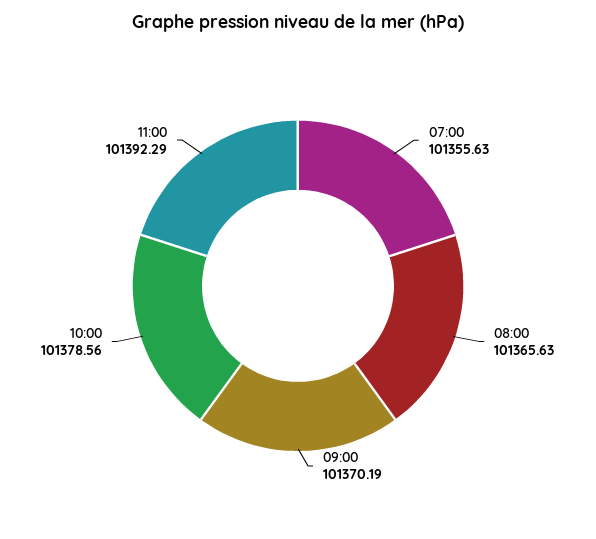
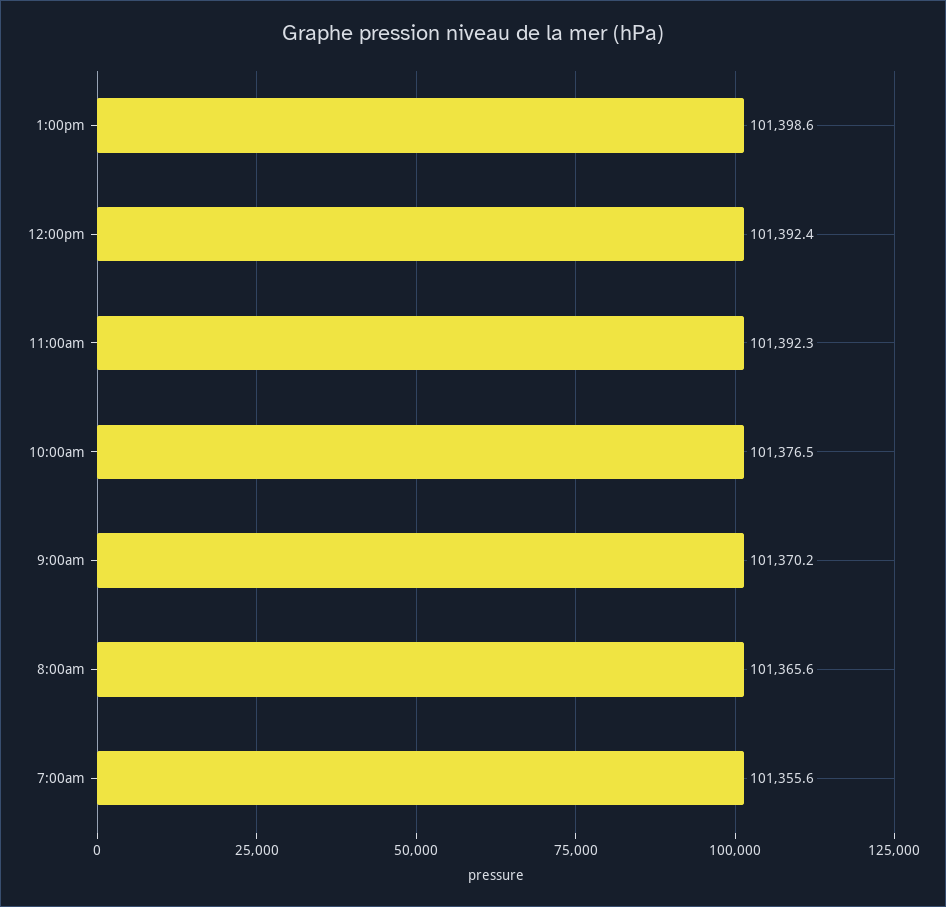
10:00: 101378.56 -> 101376.5
1:00pm: none -> 101398.6
12:00pm: none -> 101392.4

